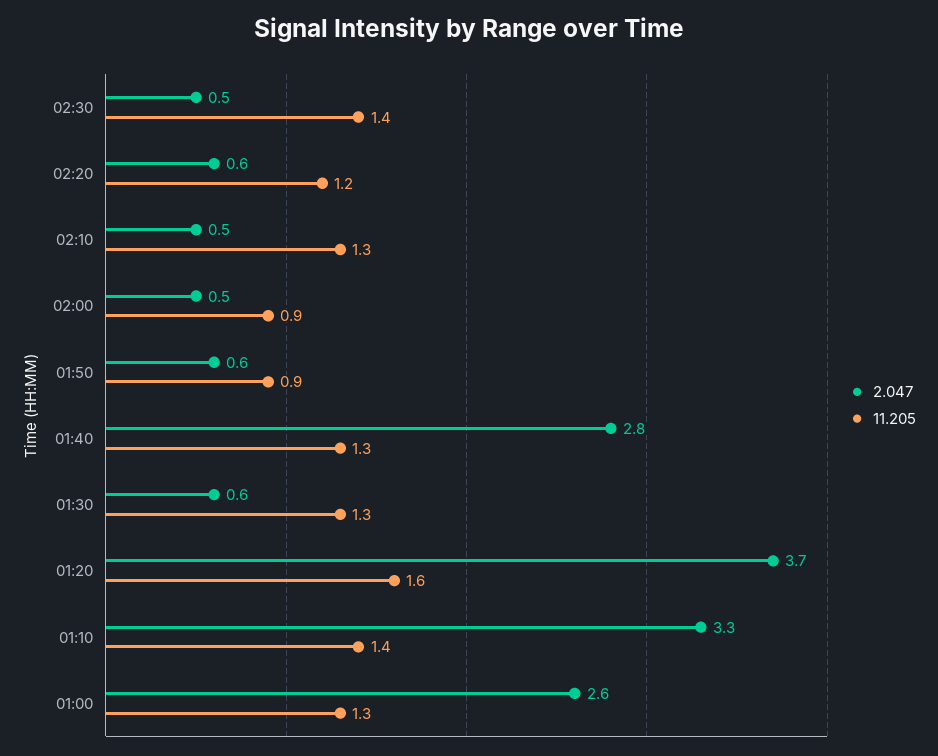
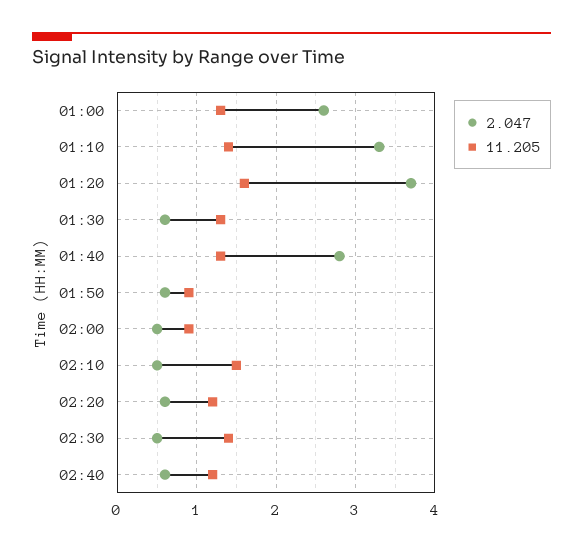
11.205, 02:10: 1.3 -> 1.5
2.047, 02:40: none -> 0.6
11.205, 02:40: none -> 1.2

